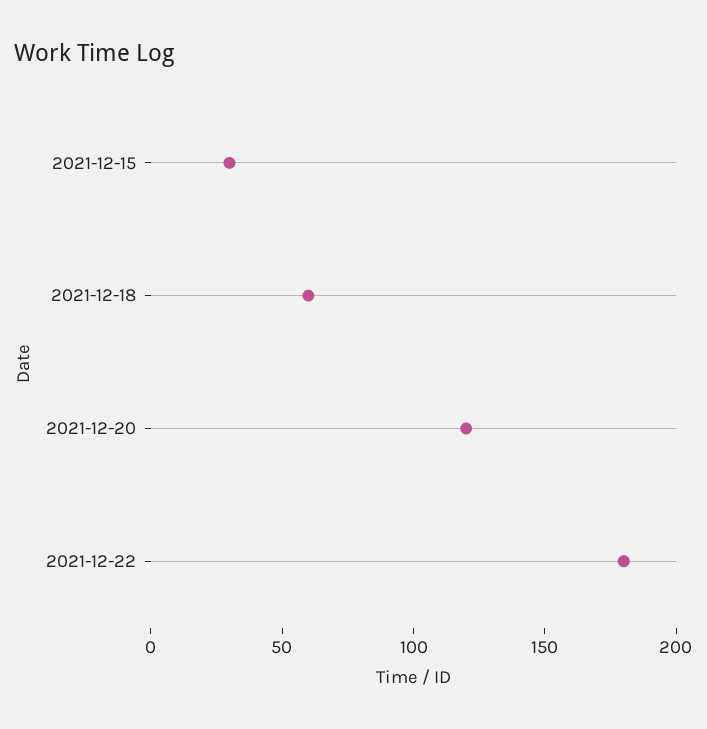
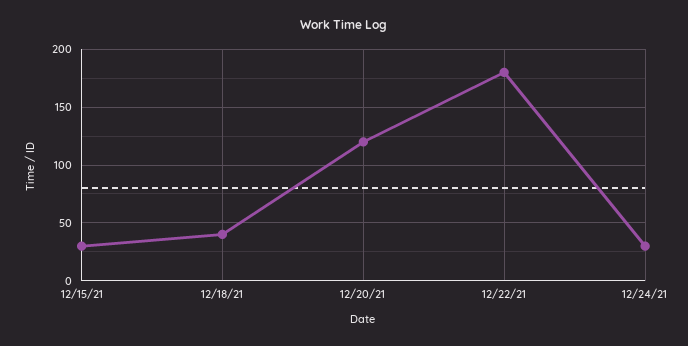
2021-12-18: 60 -> 40
12/24/21: none -> 30

